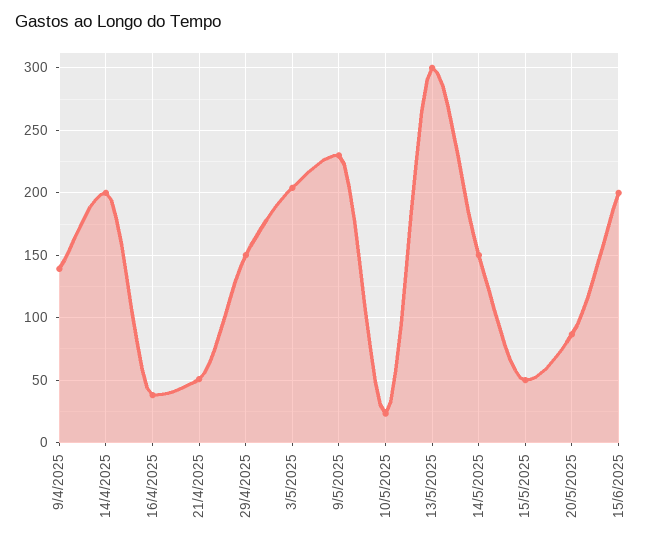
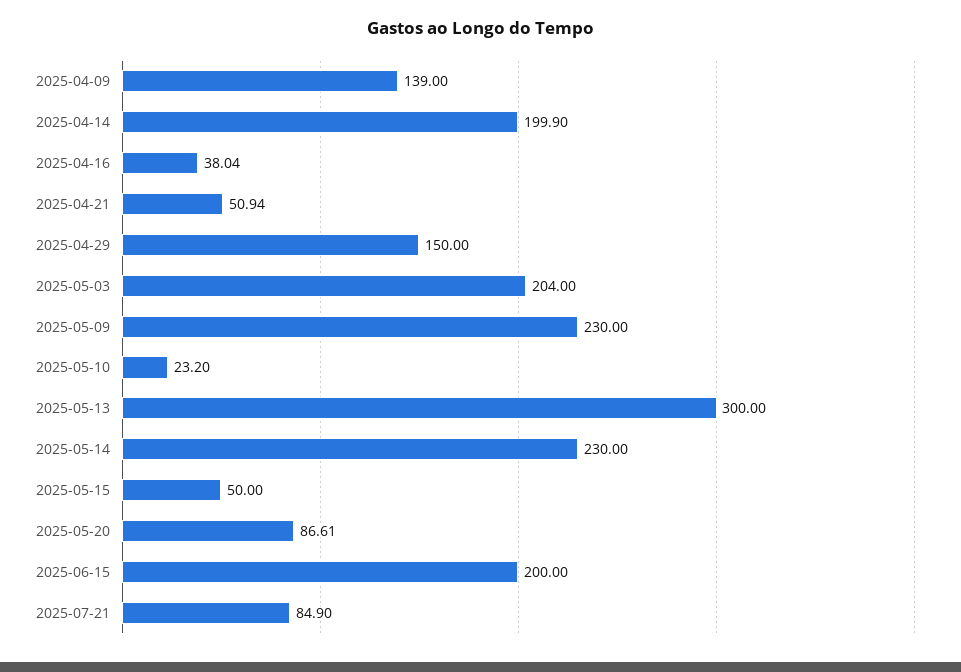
14/5/2025: 150 -> 230
2025-07-21: none -> 84.9

